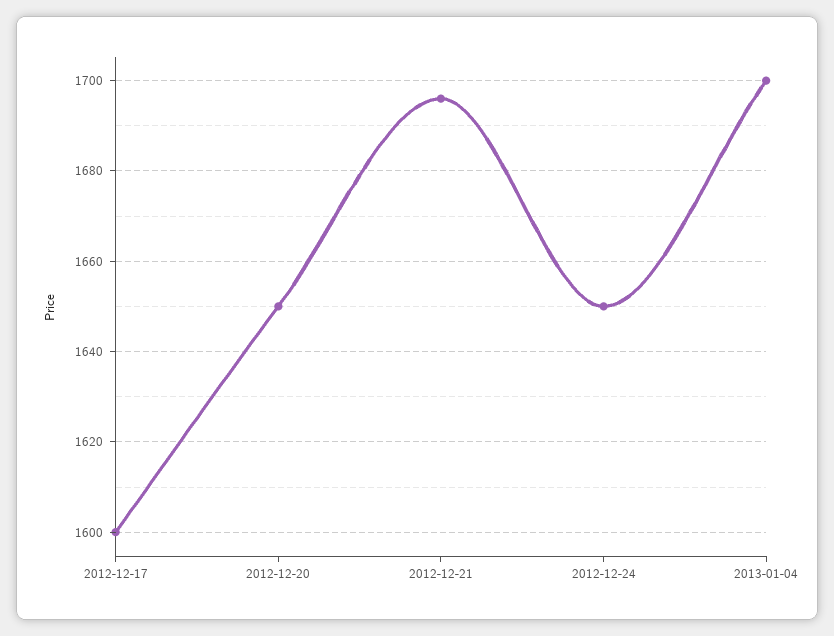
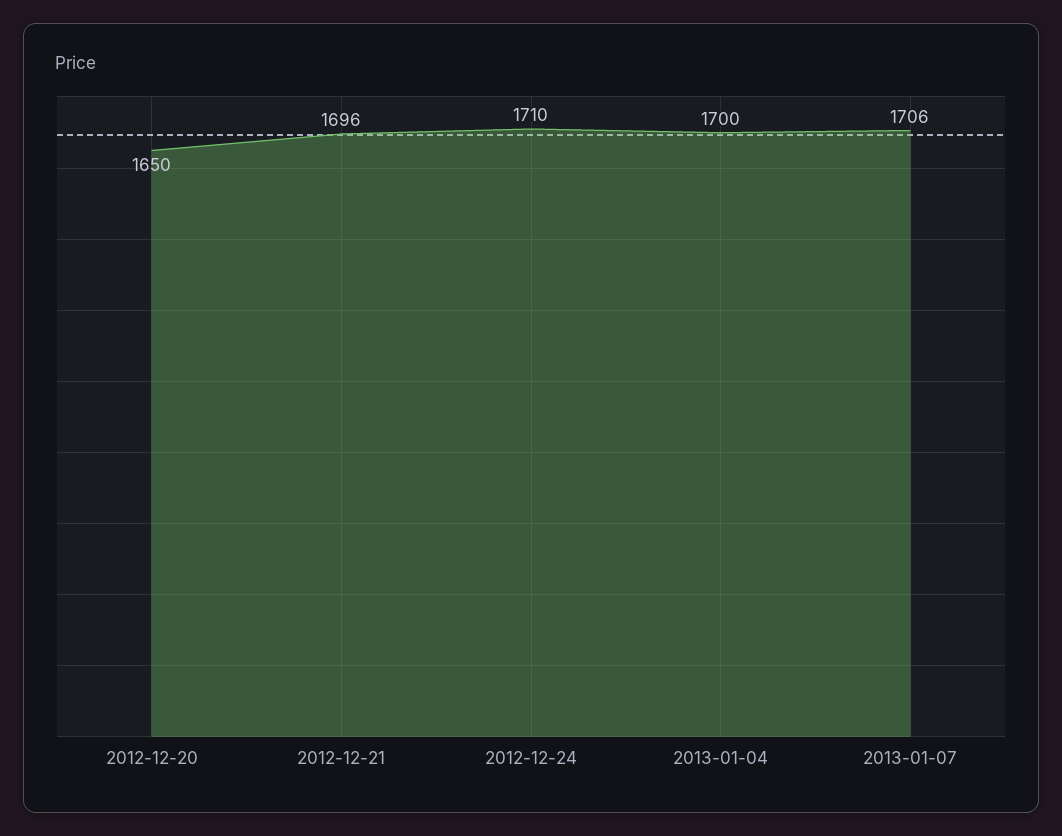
2012-12-17: 1600 -> none
2012-12-24: 1650 -> 1710
2013-01-07: none -> 1706

